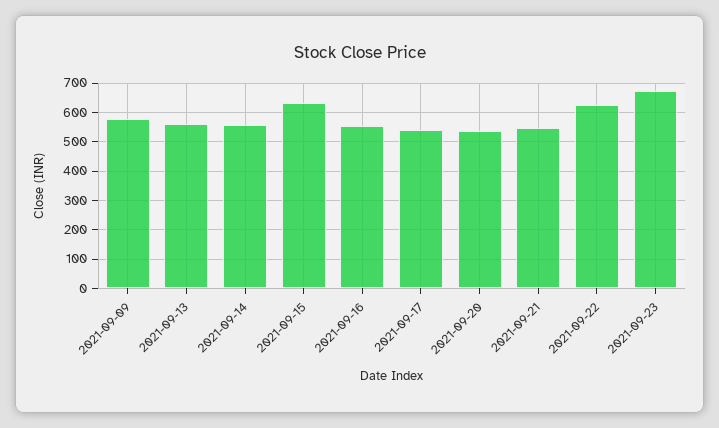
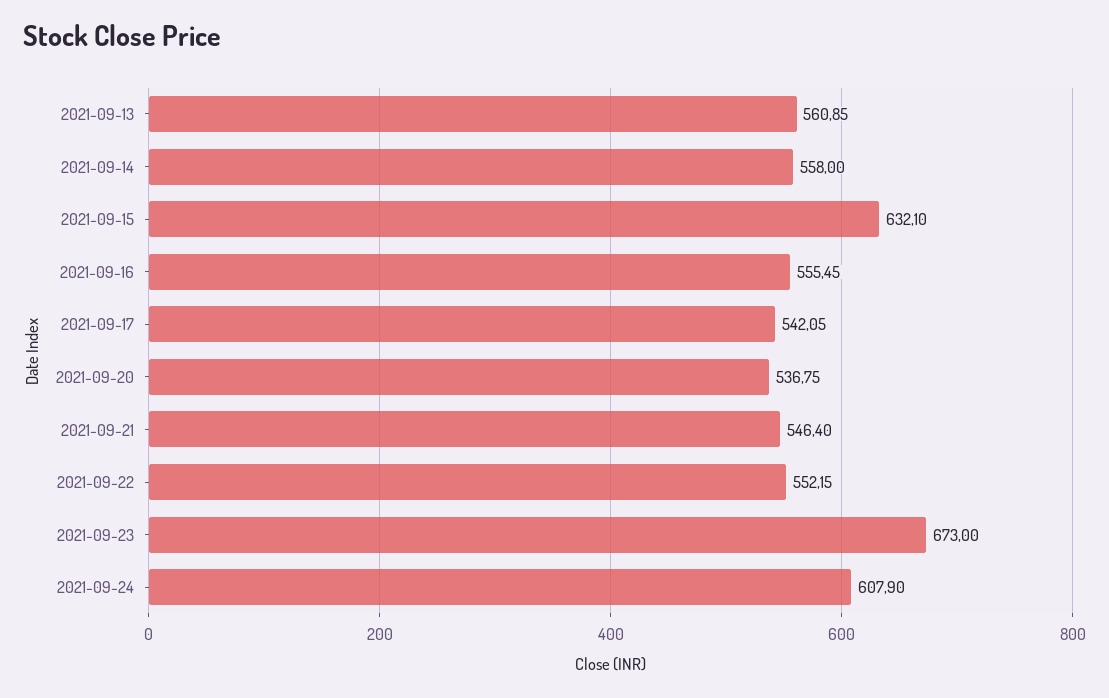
2021-09-09: 575 -> none
2021-09-22: 625 -> 552.15
2021-09-24: none -> 607.9

